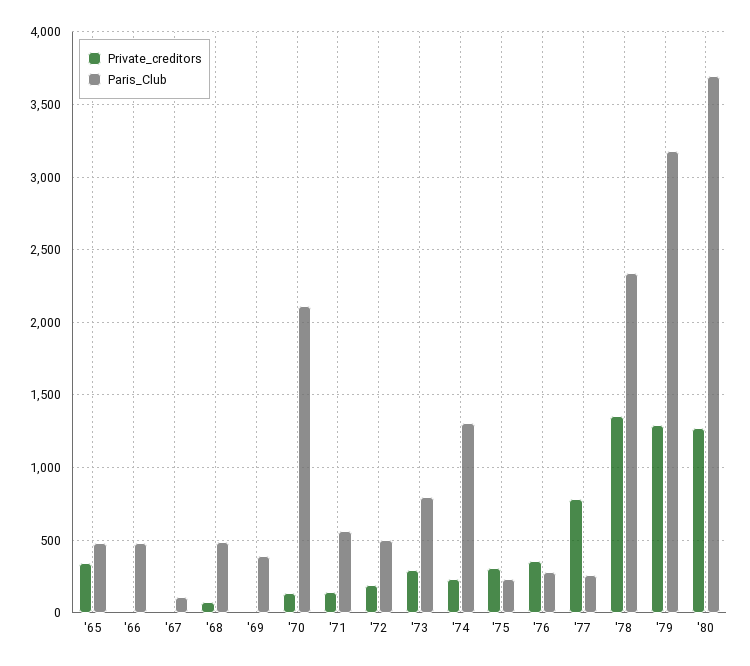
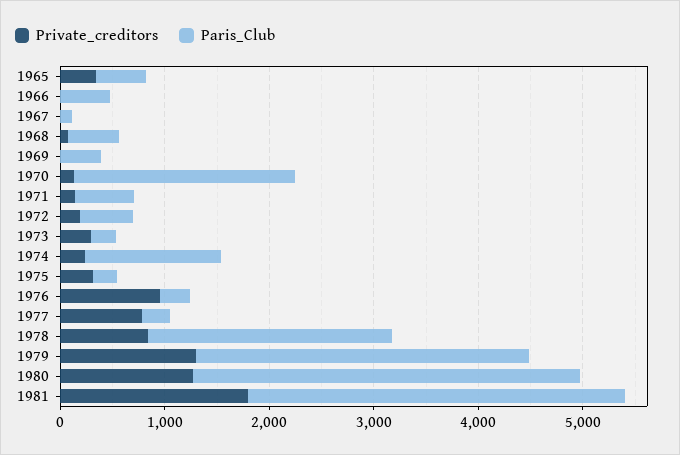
Paris_Club, '73: 800 -> 200
Private_creditors, '76: 350 -> 1000
Private_creditors, '78: 1350 -> 800
Private_creditors, 1981: none -> 1800
Paris_Club, 1981: none -> 3600

